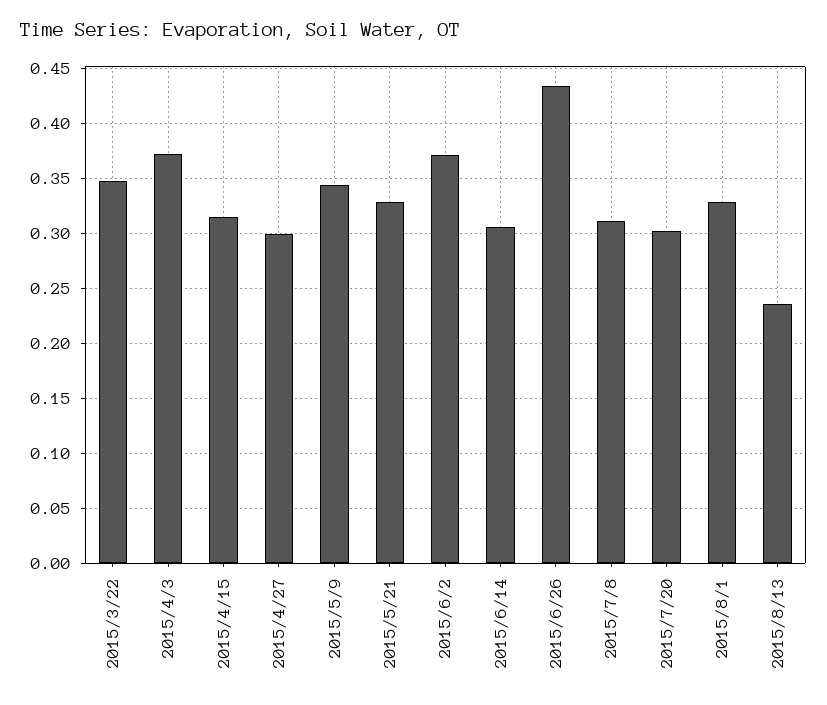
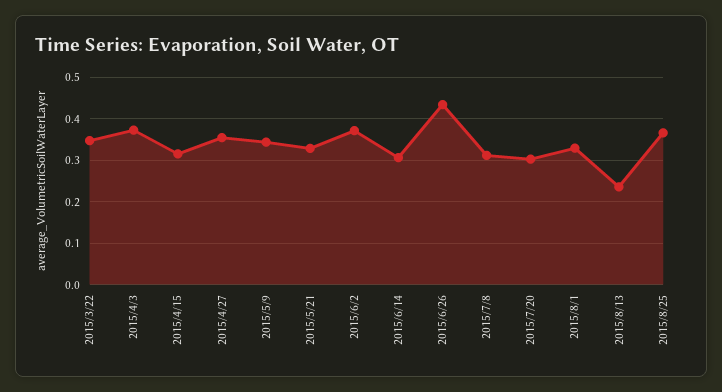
2015/4/27: 0.3 -> 0.36
2015/8/25: none -> 0.36

